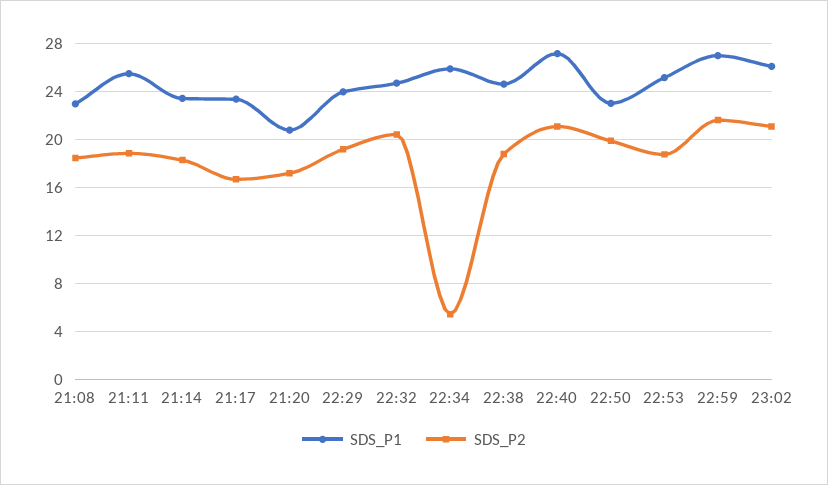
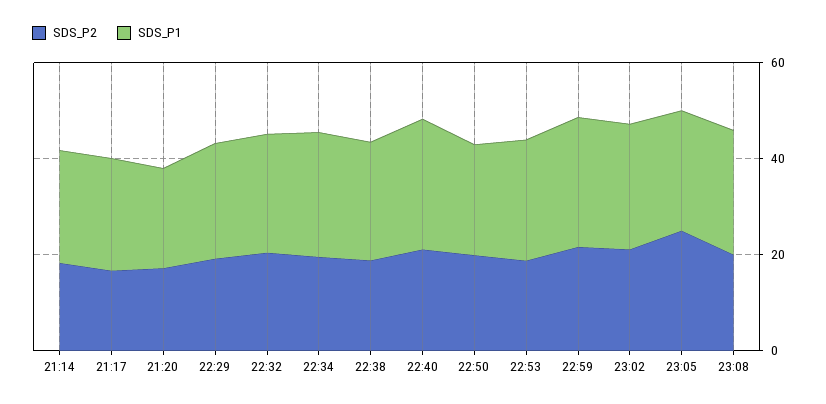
SDS_P1, 21:08: 23 -> none
SDS_P2, 21:08: 18.5 -> none
SDS_P1, 21:11: 25.5 -> none
SDS_P2, 21:11: 19 -> none
SDS_P2, 22:34: 5.5 -> 20
SDS_P2, 23:05: none -> 25
SDS_P1, 23:05: none -> 25
SDS_P2, 23:08: none -> 20
SDS_P1, 23:08: none -> 25

